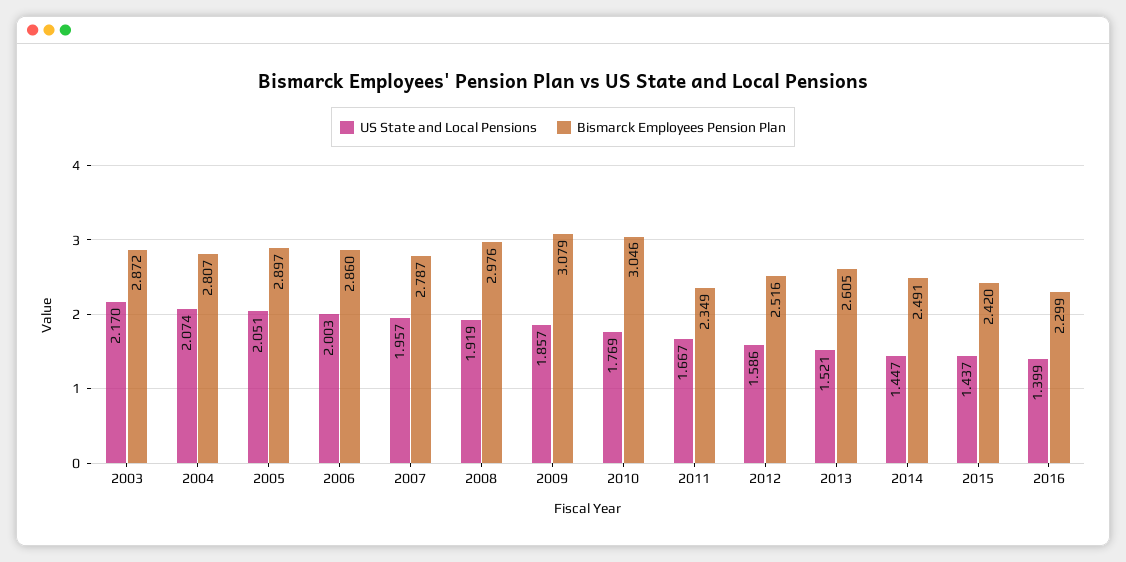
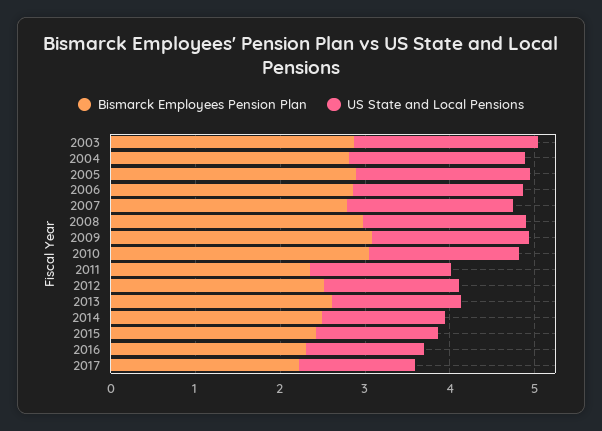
Bismarck Employees Pension Plan, 2017: none -> 2.2
US State and Local Pensions, 2017: none -> 1.4

